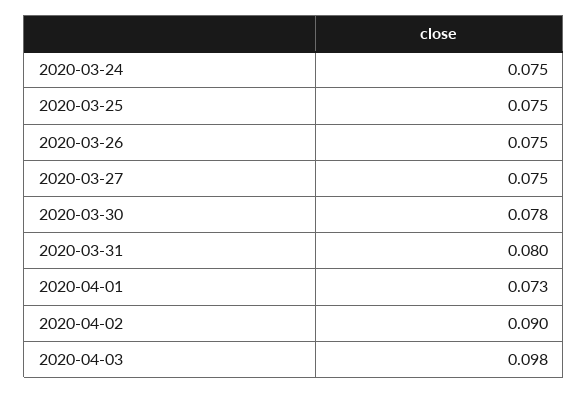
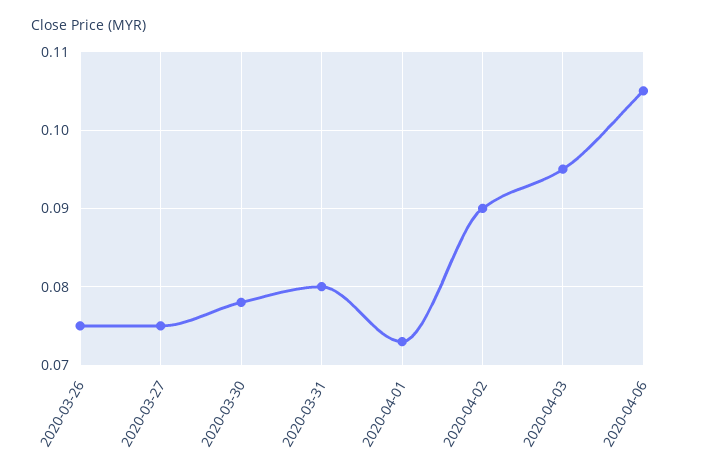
2020-03-24: 0.075 -> none
2020-03-25: 0.075 -> none
2020-04-03: 0.098 -> 0.095
2020-04-06: none -> 0.105

